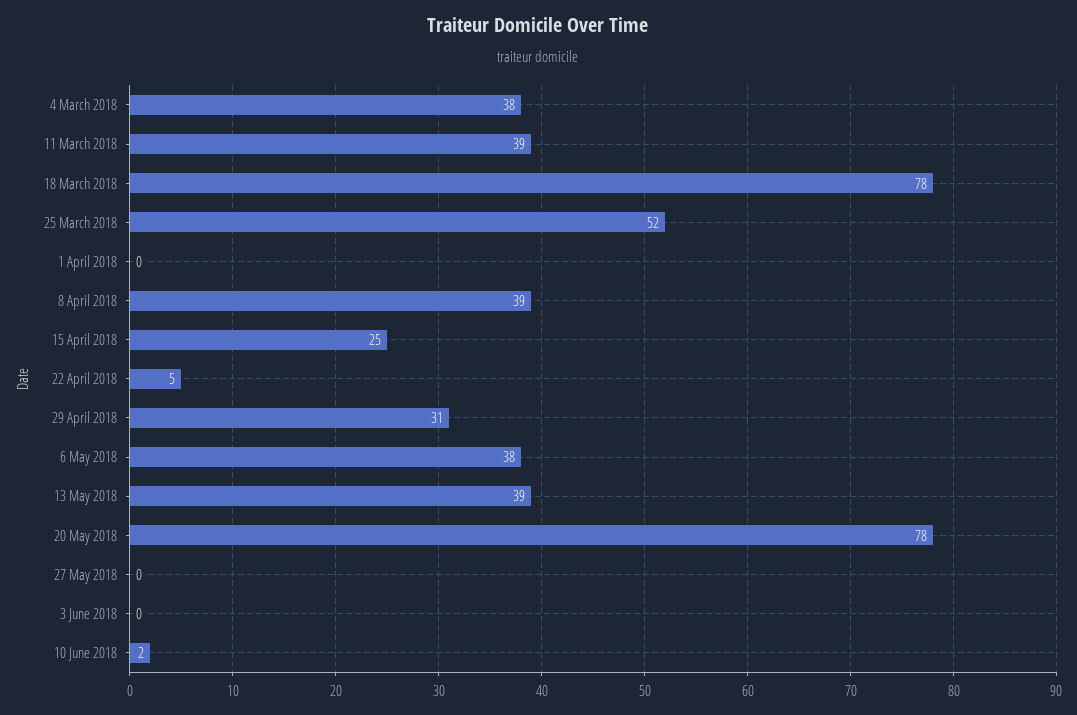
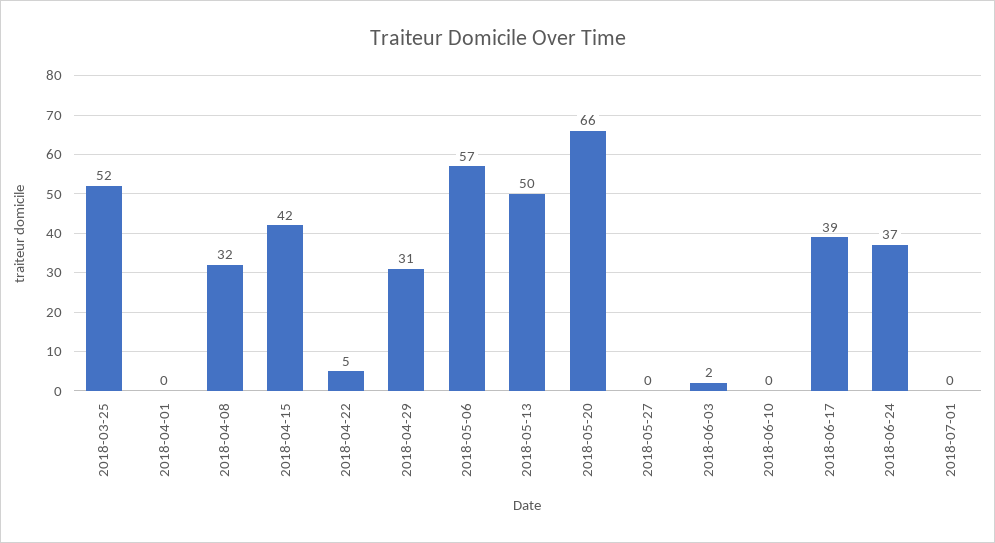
4 March 2018: 38 -> none
11 March 2018: 39 -> none
18 March 2018: 78 -> none
8 April 2018: 39 -> 32
15 April 2018: 25 -> 42
6 May 2018: 38 -> 57
13 May 2018: 39 -> 50
20 May 2018: 78 -> 66
3 June 2018: 0 -> 2
10 June 2018: 2 -> 0
2018-06-17: none -> 39
2018-06-24: none -> 37
2018-07-01: none -> 0

